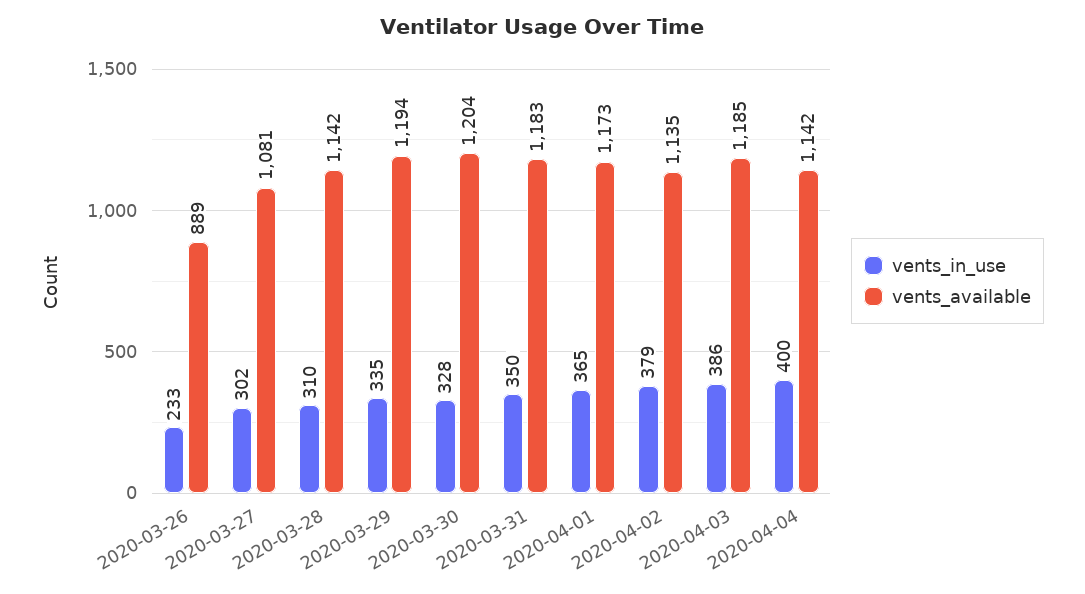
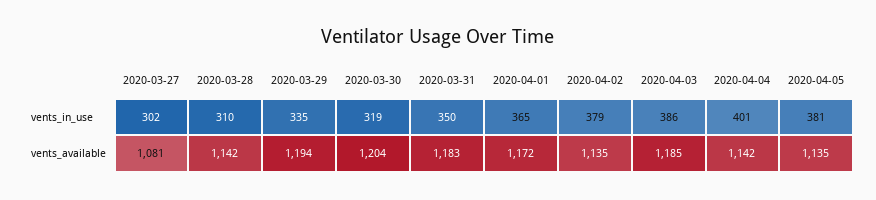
vents_in_use, 2020-03-26: 233 -> none
vents_available, 2020-03-26: 889 -> none
vents_in_use, 2020-03-30: 328 -> 319
vents_available, 2020-04-01: 1173 -> 1172
vents_in_use, 2020-04-04: 400 -> 401
vents_in_use, 2020-04-05: none -> 381
vents_available, 2020-04-05: none -> 1135

